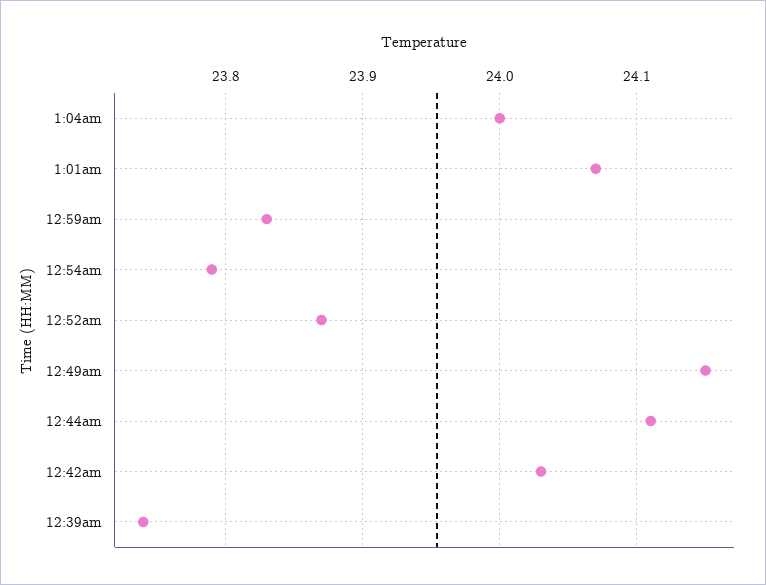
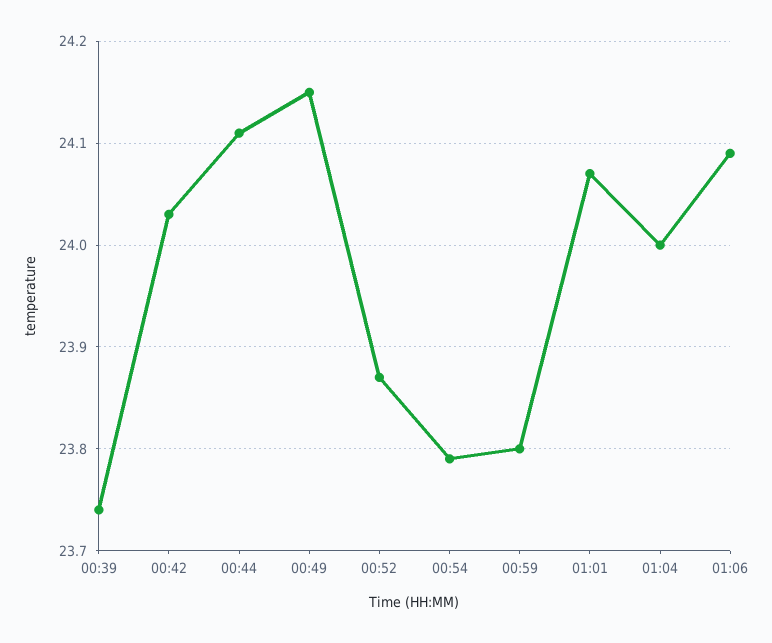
12:59am: 23.83 -> 23.8
01:06: none -> 24.09

